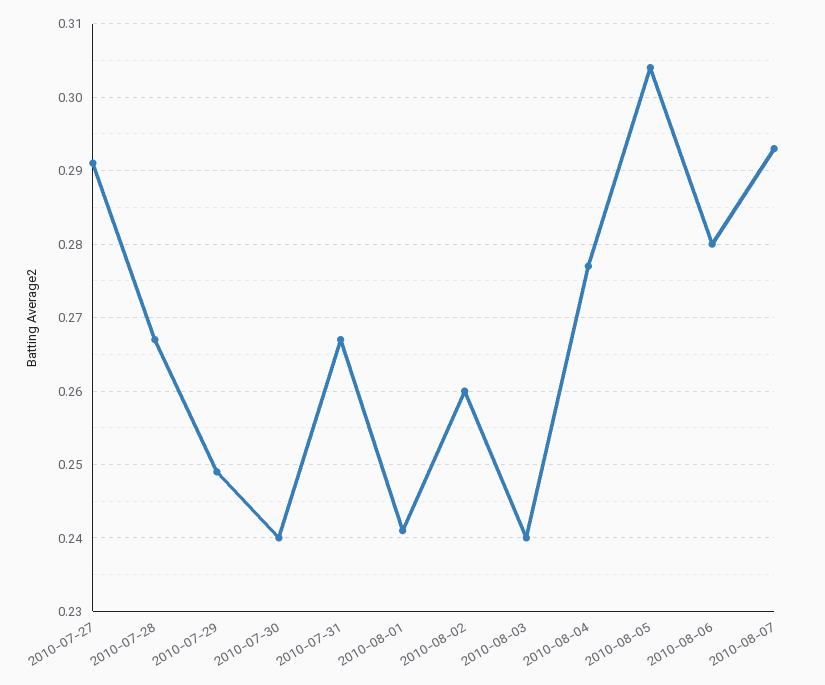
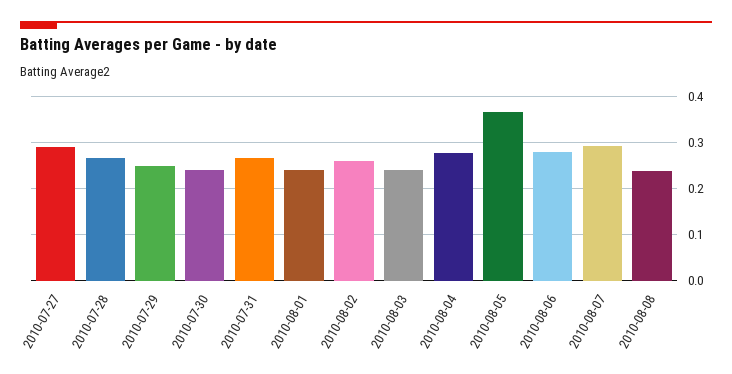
2010-08-05: 0.304 -> 0.36
2010-08-08: none -> 0.24

